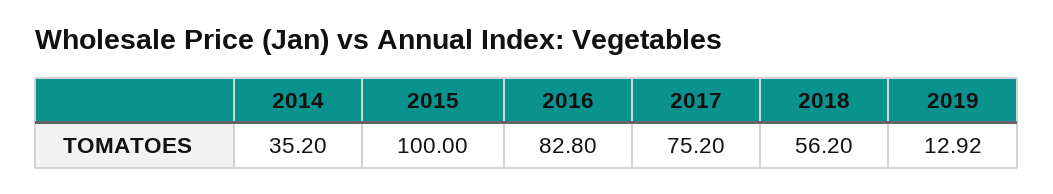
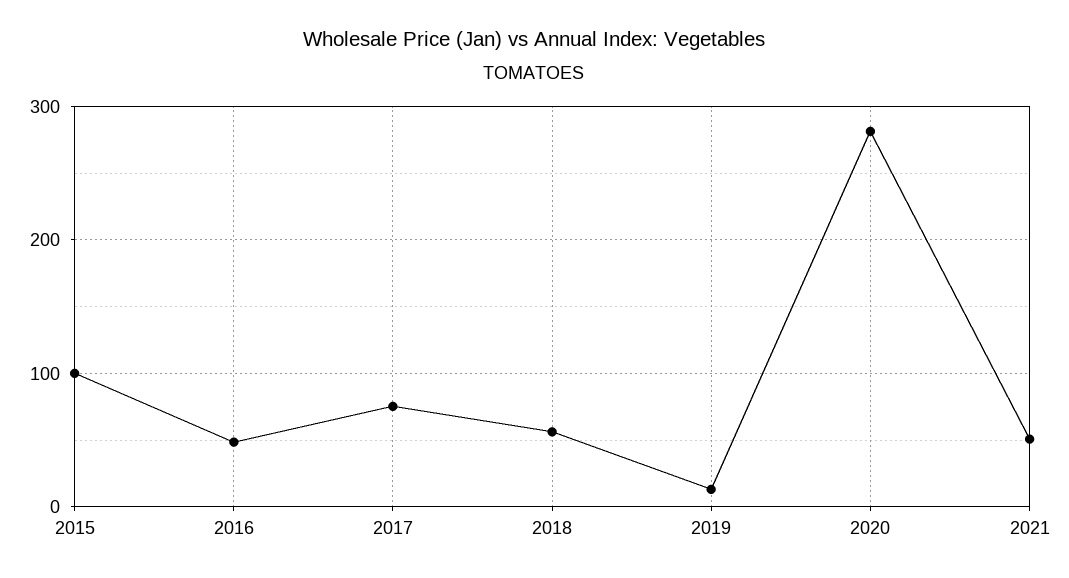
2014: 35.2 -> none
2016: 82.8 -> 50
2020: none -> 280
2021: none -> 50

